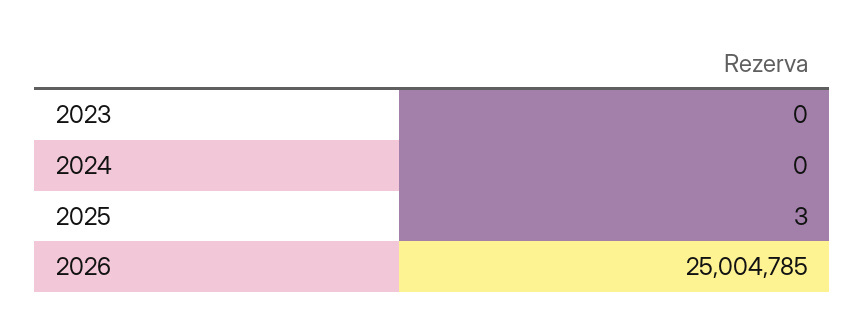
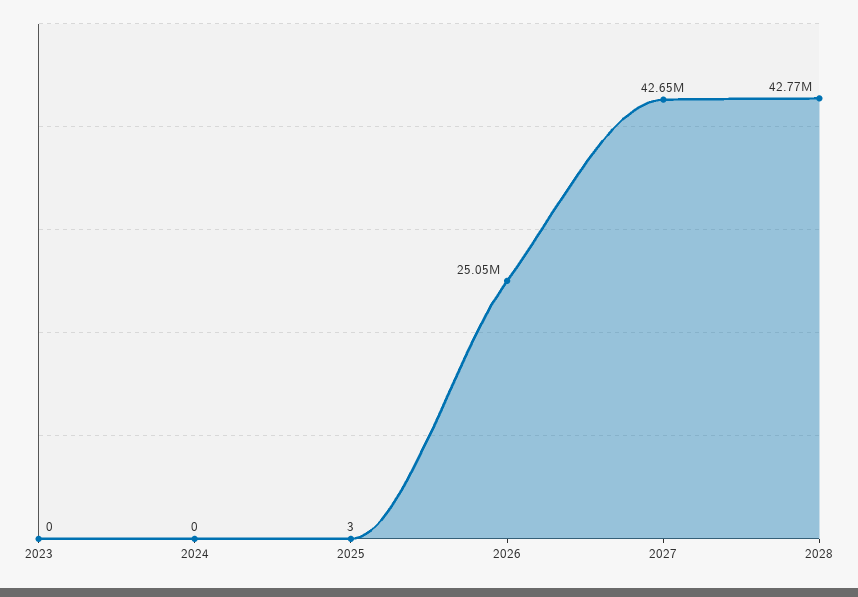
2026: 25004785 -> 25050000
2027: none -> 42650000
2028: none -> 42770000

